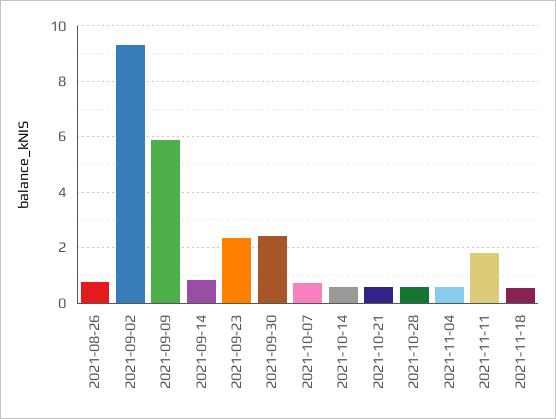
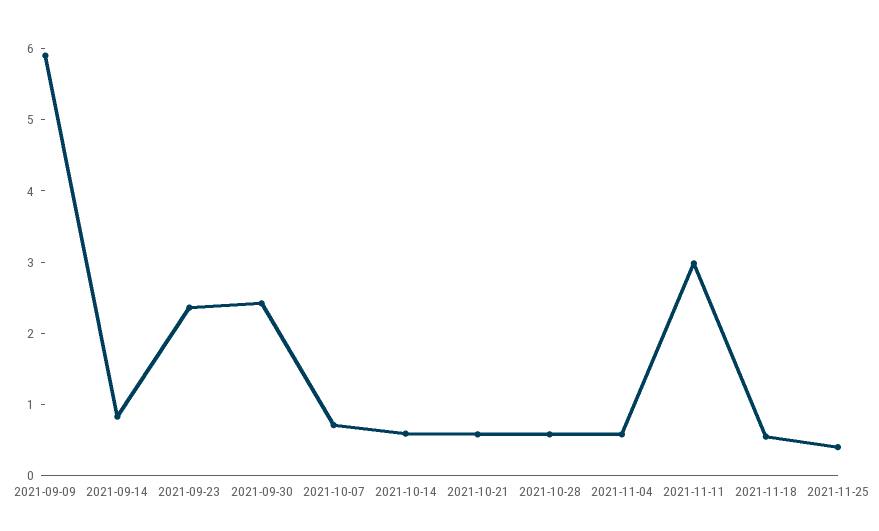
2021-08-26: 0.75 -> none
2021-09-02: 9.25 -> none
2021-11-11: 1.75 -> 3
2021-11-25: none -> 0.4

